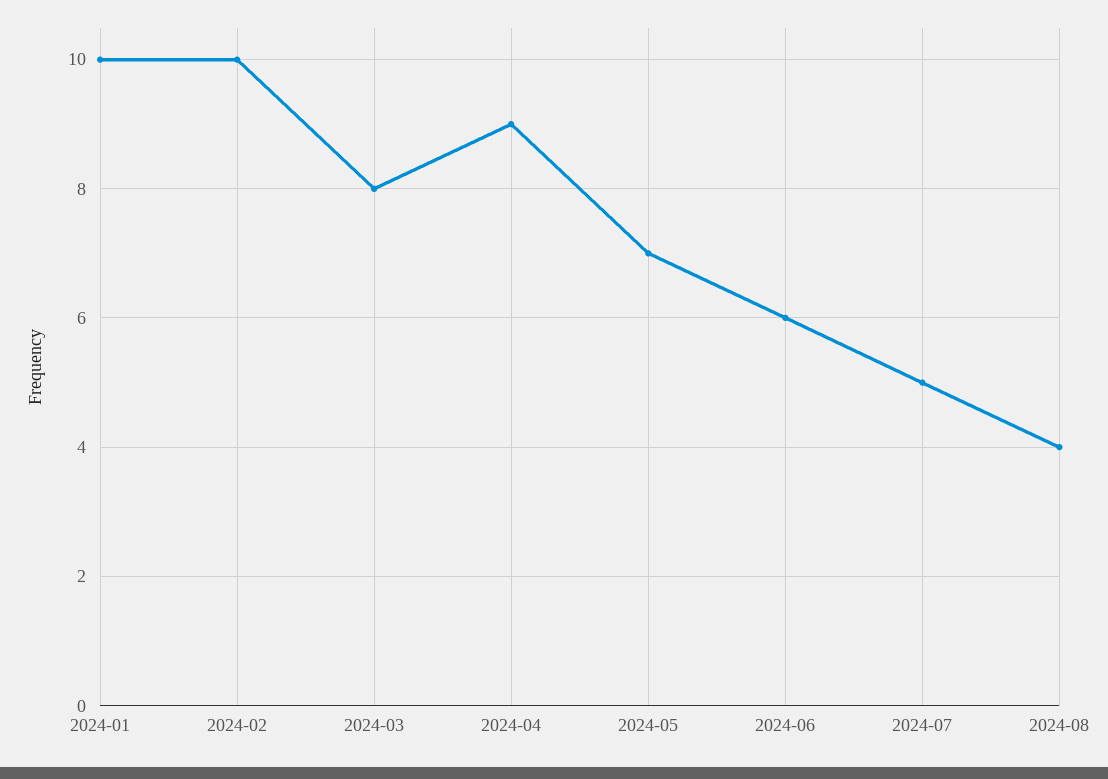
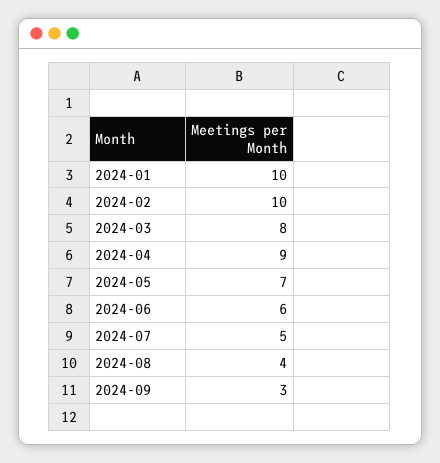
2024-09: none -> 3

